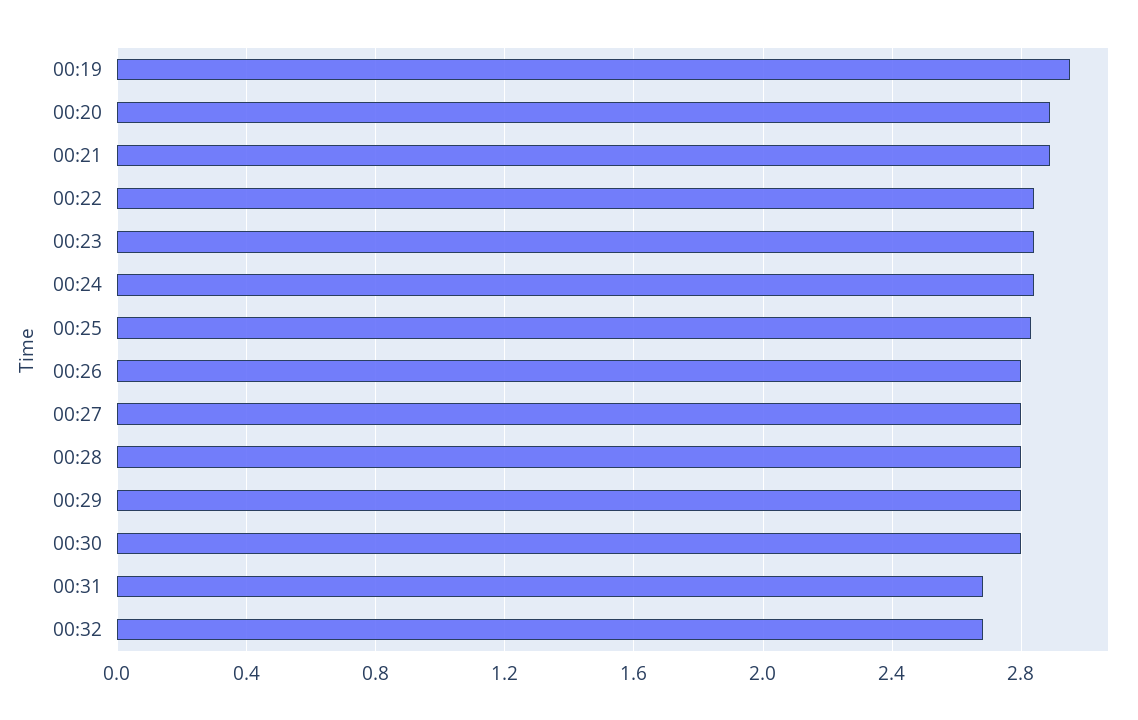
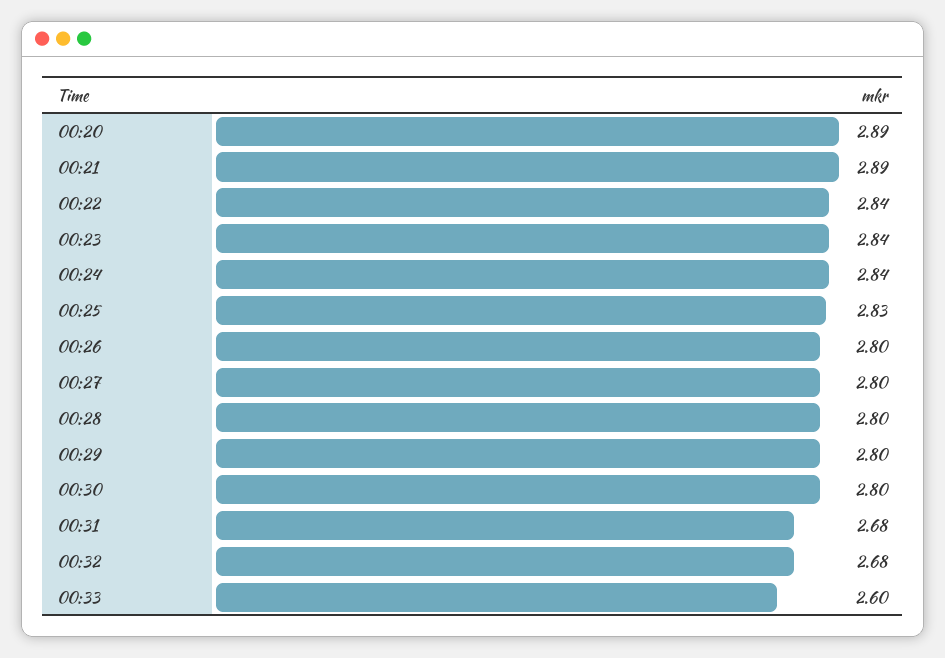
00:19: 2.95 -> none
00:33: none -> 2.6

